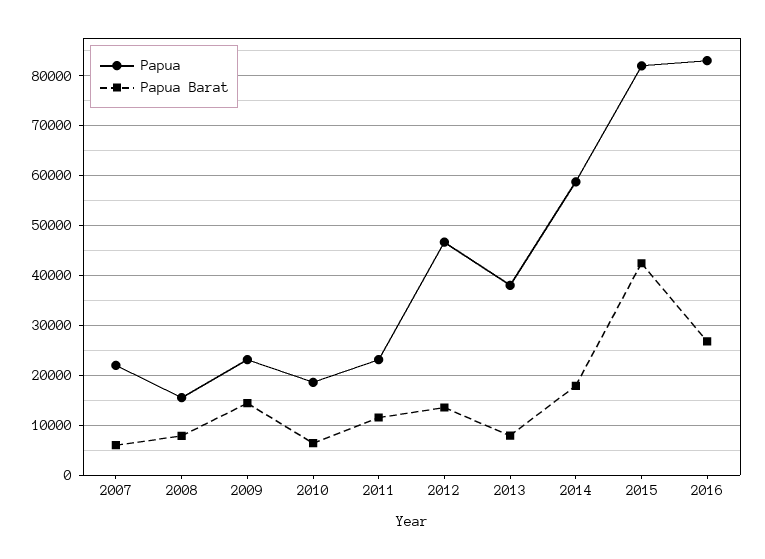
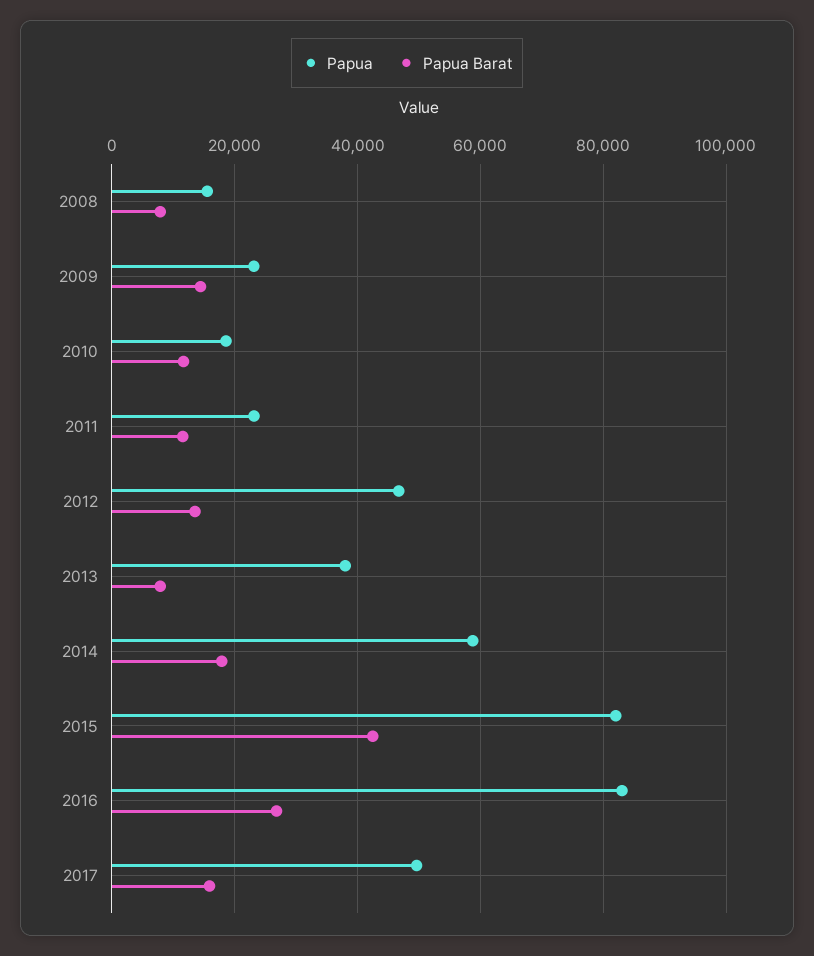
Papua, 2007: 22000 -> none
Papua Barat, 2007: 6000 -> none
Papua Barat, 2010: 6000 -> 12000
Papua, 2017: none -> 50000
Papua Barat, 2017: none -> 16000

